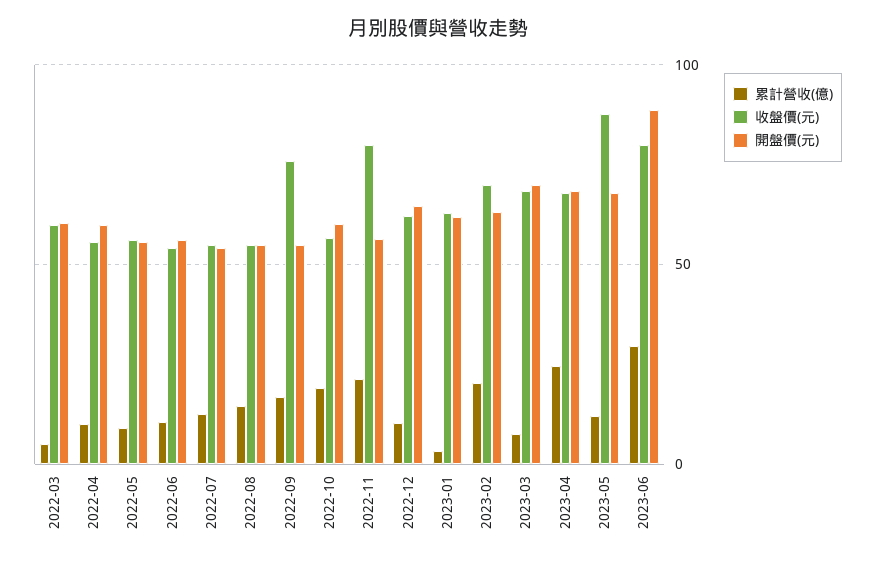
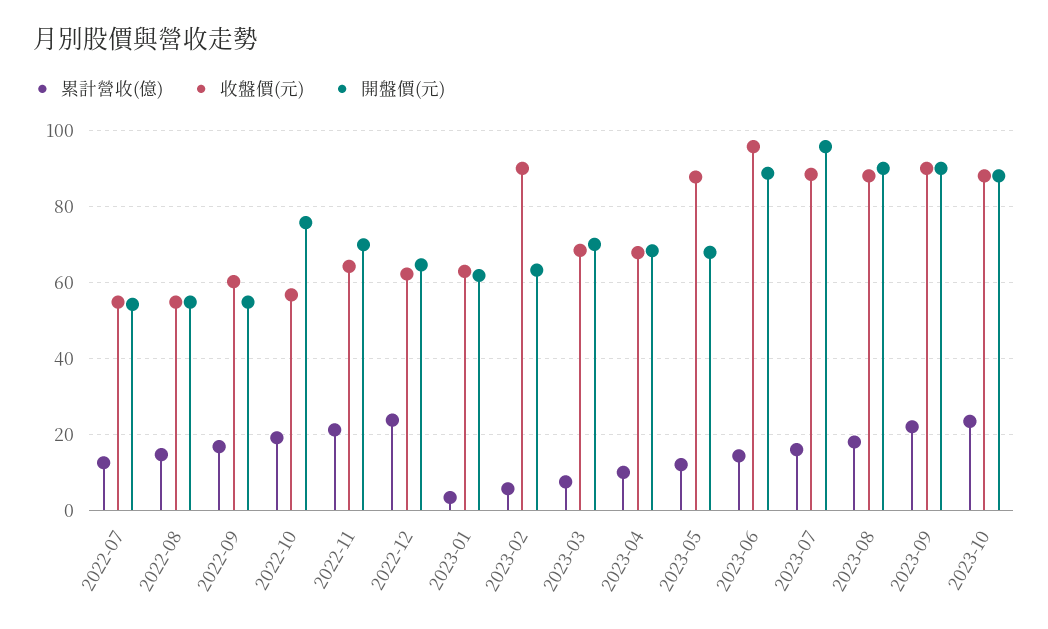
累計營收(億), 2022-03: 5 -> none
收盤價(元), 2022-03: 60 -> none
開盤價(元), 2022-03: 60 -> none
累計營收(億), 2022-04: 10 -> none
收盤價(元), 2022-04: 55 -> none
開盤價(元), 2022-04: 60 -> none
累計營收(億), 2022-05: 10 -> none
收盤價(元), 2022-05: 55 -> none
開盤價(元), 2022-05: 55 -> none
累計營收(億), 2022-06: 10 -> none
收盤價(元), 2022-06: 55 -> none
開盤價(元), 2022-06: 55 -> none
收盤價(元), 2022-09: 75 -> 60
開盤價(元), 2022-10: 60 -> 76
收盤價(元), 2022-11: 80 -> 64
開盤價(元), 2022-11: 55 -> 70
累計營收(億), 2022-12: 10 -> 24
累計營收(億), 2023-02: 20 -> 6
收盤價(元), 2023-02: 70 -> 90
累計營收(億), 2023-04: 25 -> 10
累計營收(億), 2023-06: 30 -> 14
收盤價(元), 2023-06: 80 -> 96
累計營收(億), 2023-07: none -> 16
收盤價(元), 2023-07: none -> 88
開盤價(元), 2023-07: none -> 96
累計營收(億), 2023-08: none -> 18
收盤價(元), 2023-08: none -> 88
開盤價(元), 2023-08: none -> 90
累計營收(億), 2023-09: none -> 22
收盤價(元), 2023-09: none -> 90
開盤價(元), 2023-09: none -> 90
累計營收(億), 2023-10: none -> 24
收盤價(元), 2023-10: none -> 88
開盤價(元), 2023-10: none -> 88

